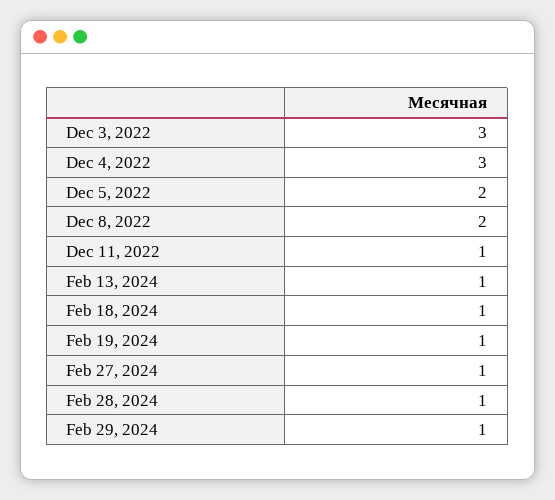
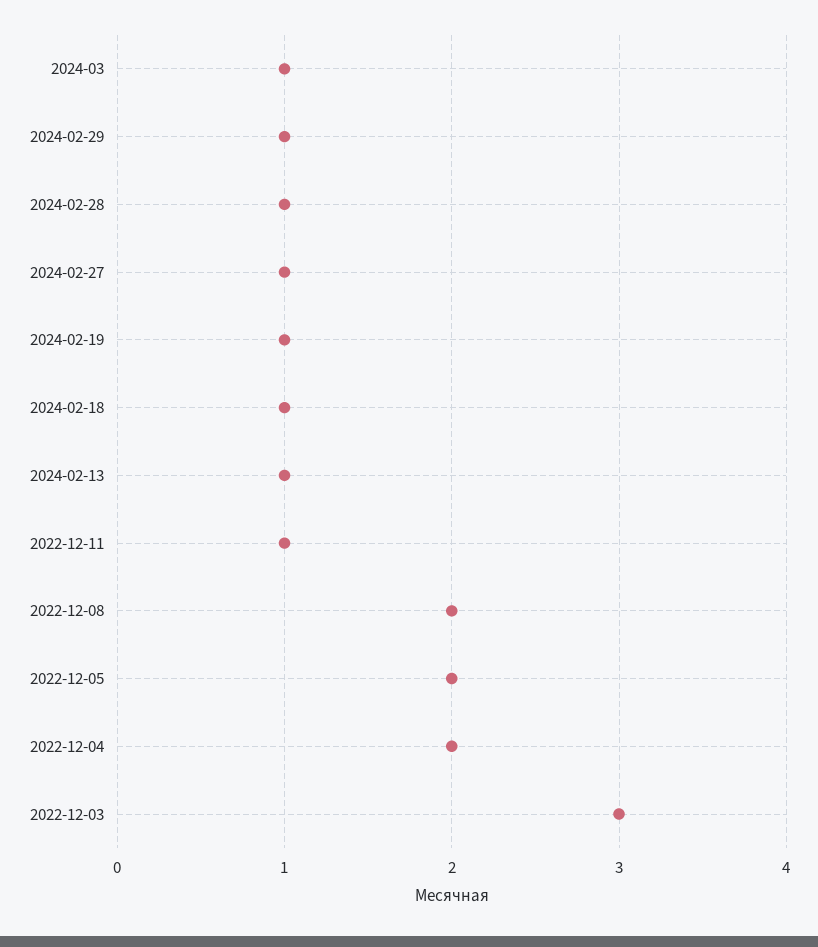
Dec 4, 2022: 3 -> 2
2024-03: none -> 1

